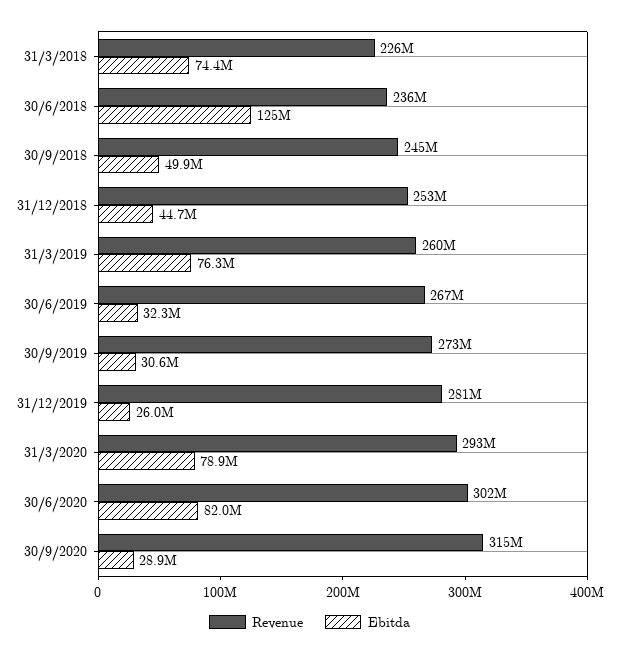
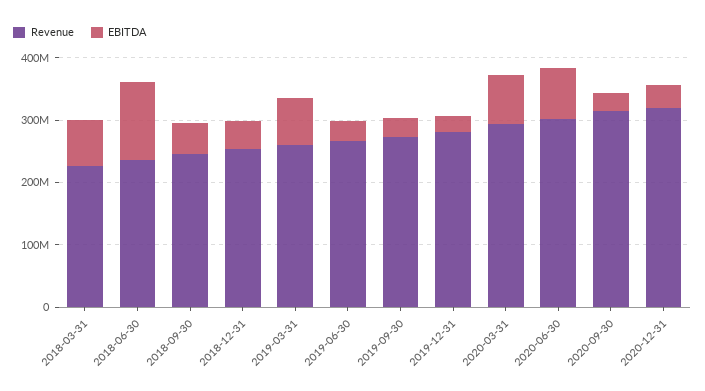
Revenue, 2020-12-31: none -> 320000000
Ebitda, 2020-12-31: none -> 40000000

